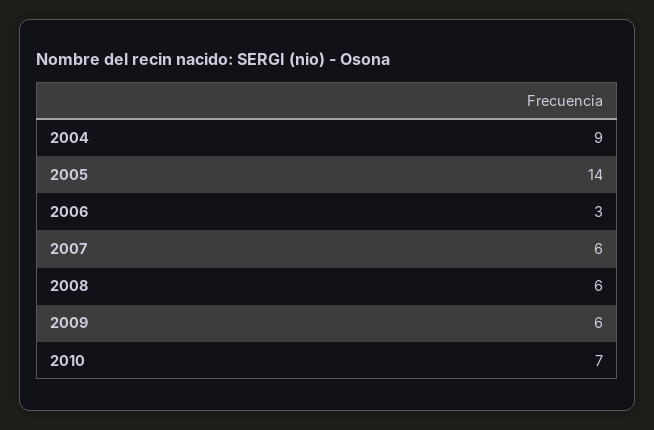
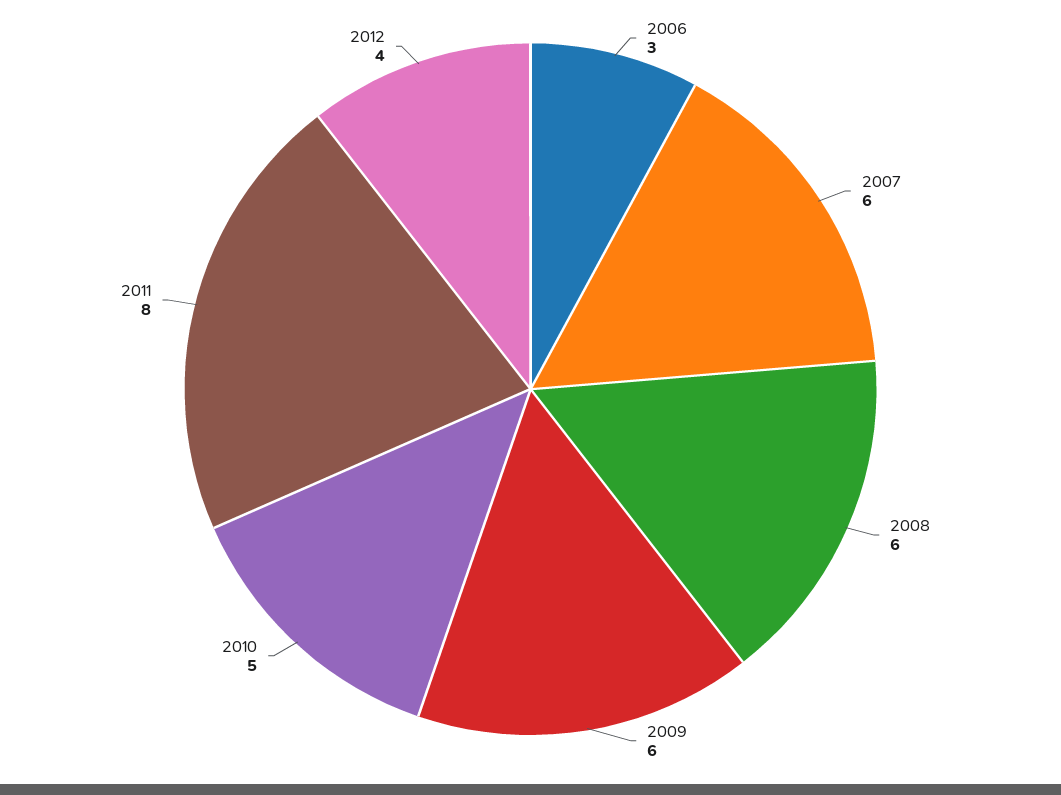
2004: 9 -> none
2005: 14 -> none
2010: 7 -> 5
2011: none -> 8
2012: none -> 4

